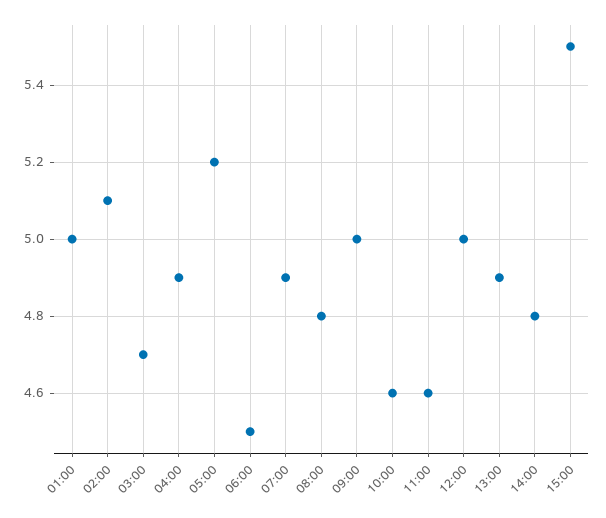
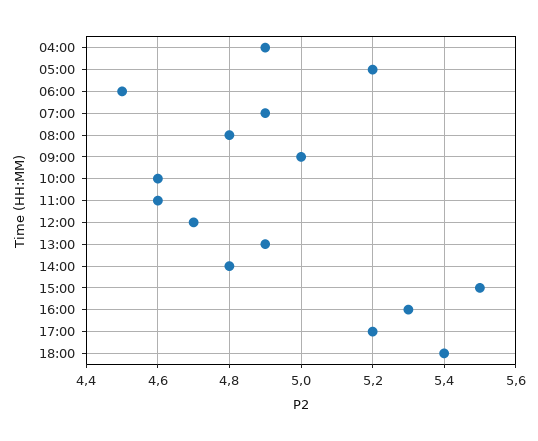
01:00: 5 -> none
02:00: 5.1 -> none
03:00: 4.7 -> none
12:00: 5 -> 4.7
16:00: none -> 5.3
17:00: none -> 5.2
18:00: none -> 5.4

